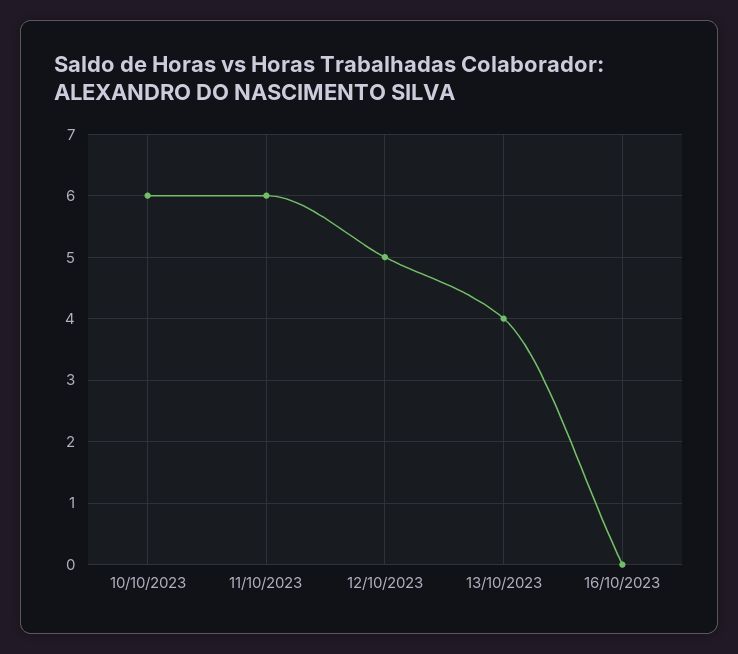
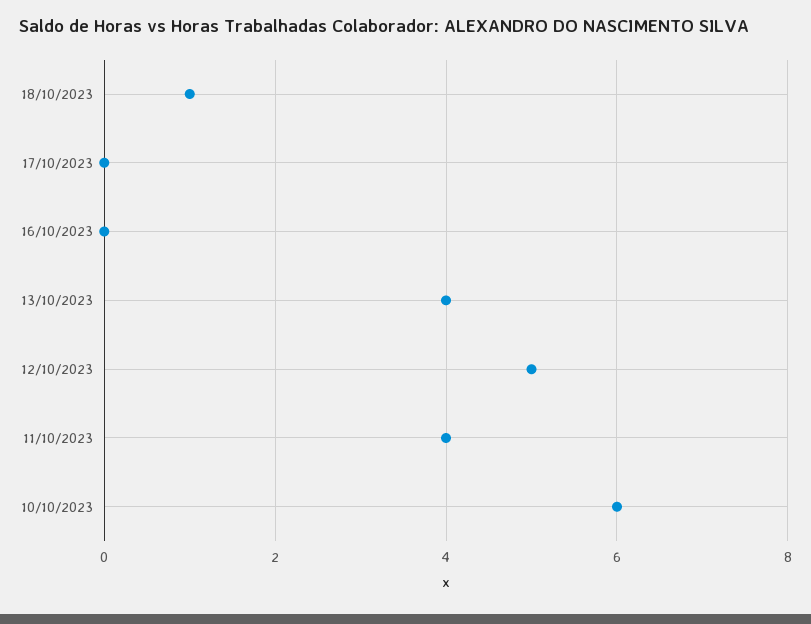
11/10/2023: 6 -> 4
18/10/2023: none -> 1
17/10/2023: none -> 0

